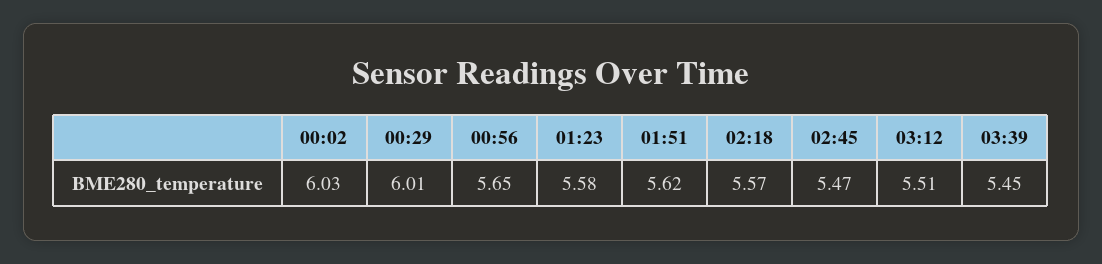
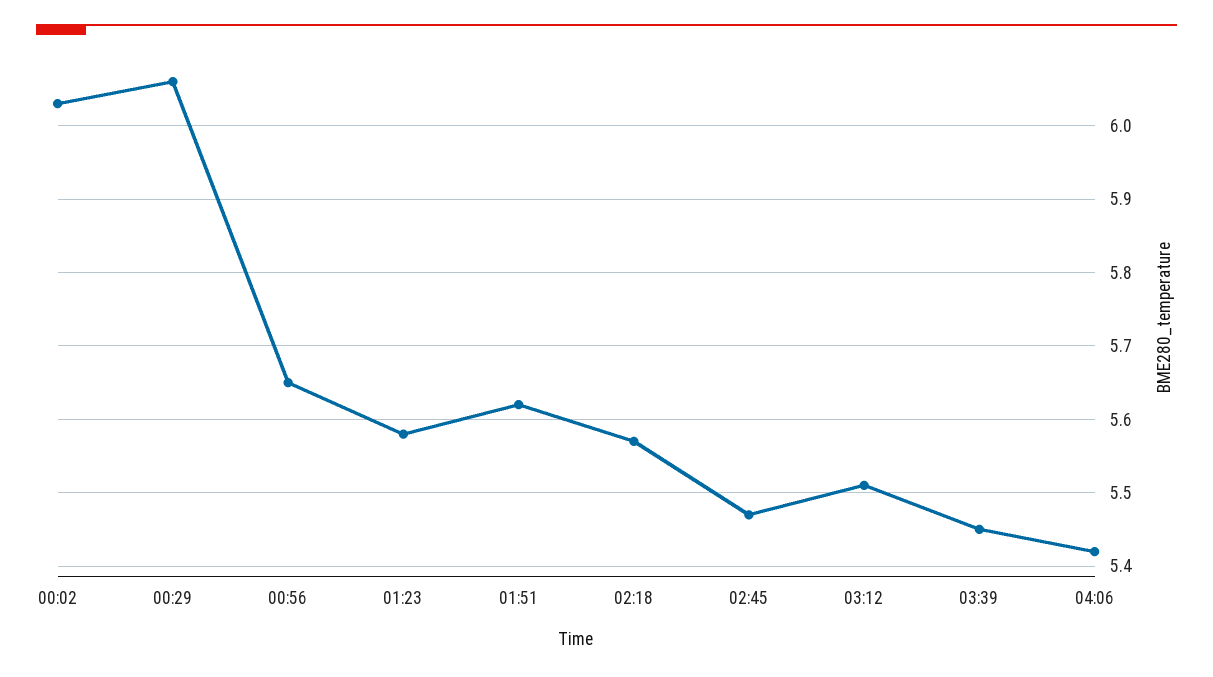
00:29: 6.01 -> 6.06
04:06: none -> 5.42

